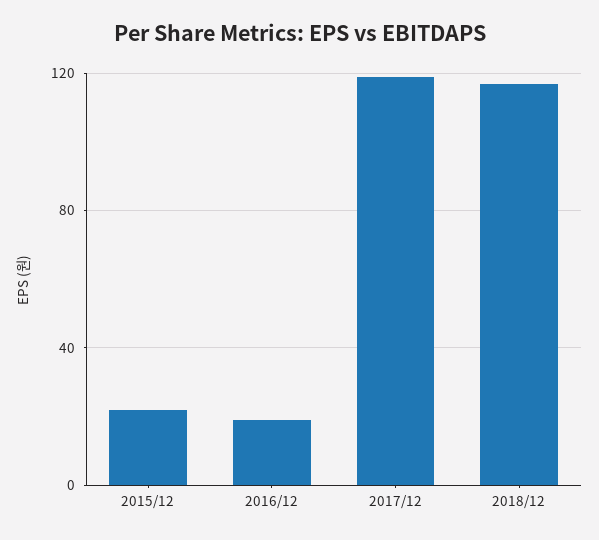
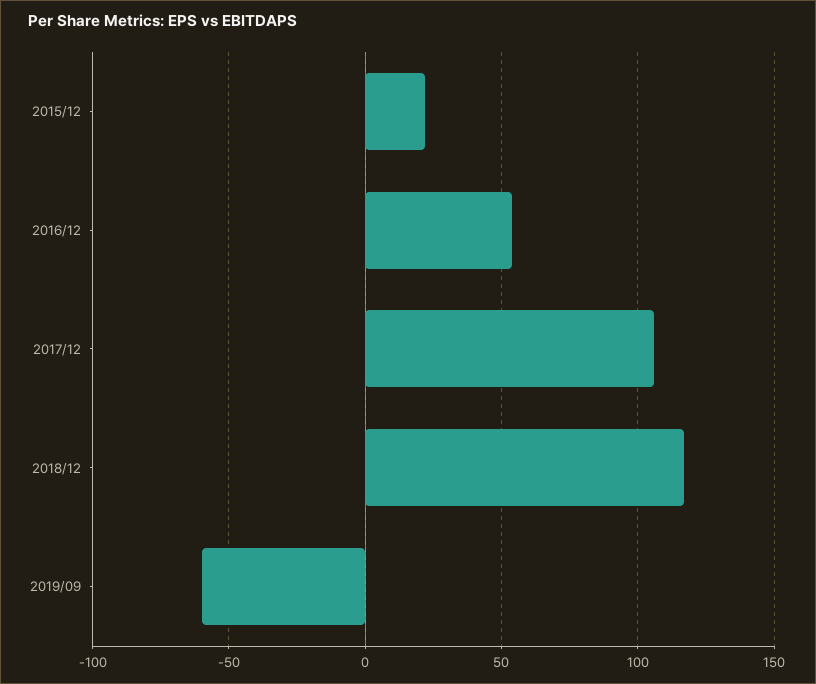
2016/12: 20 -> 55
2017/12: 120 -> 105
2019/09: none -> -60

